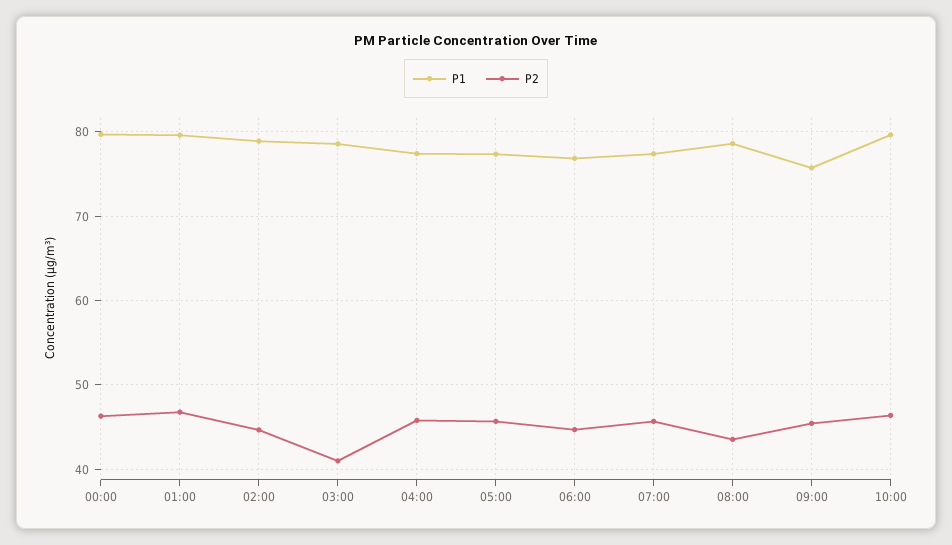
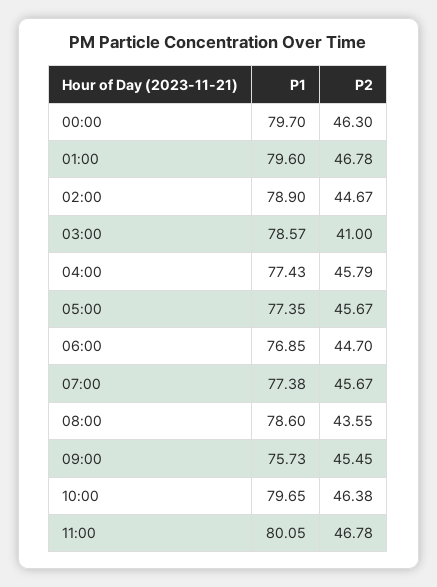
P1, 11:00: none -> 80.05
P2, 11:00: none -> 46.78

